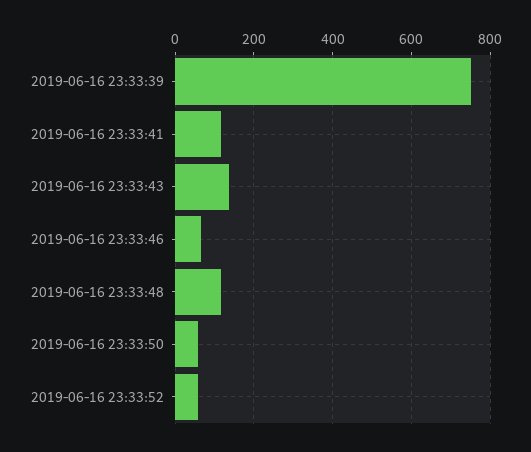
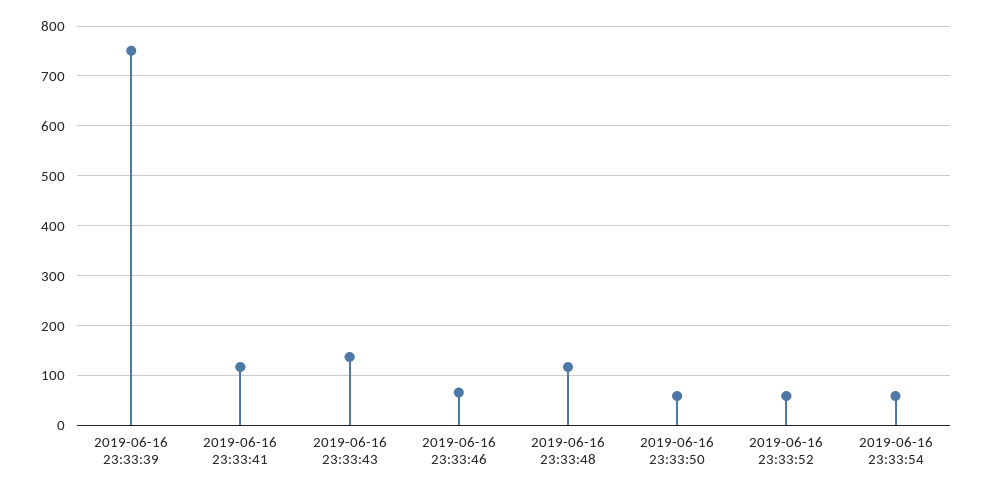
2019-06-16 23:33:54: none -> 60

